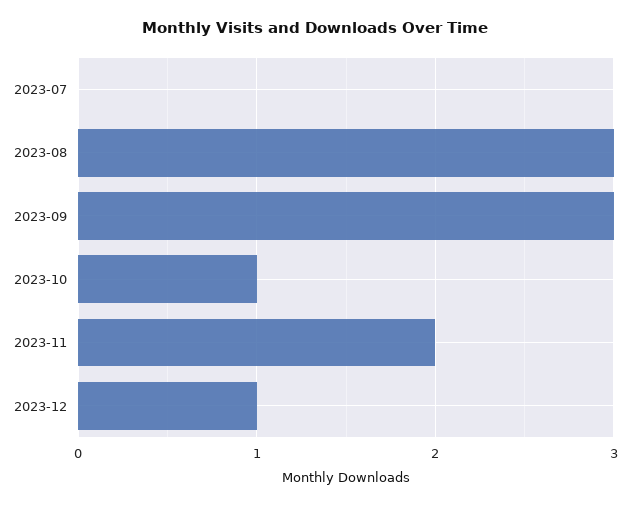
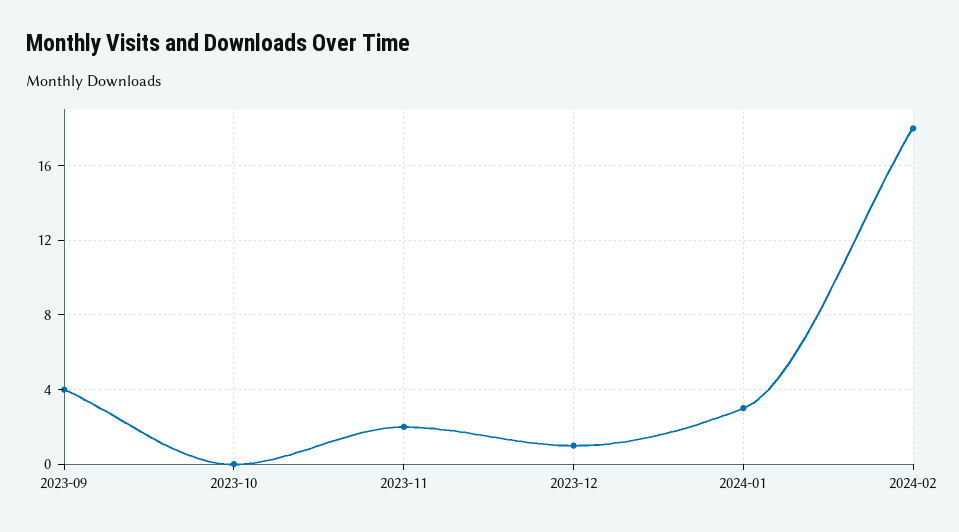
2023-07: 0 -> none
2023-08: 3 -> none
2023-09: 3 -> 4
2023-10: 1 -> 0
2024-01: none -> 3
2024-02: none -> 18

